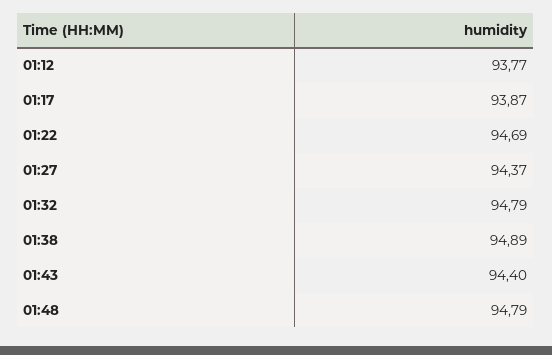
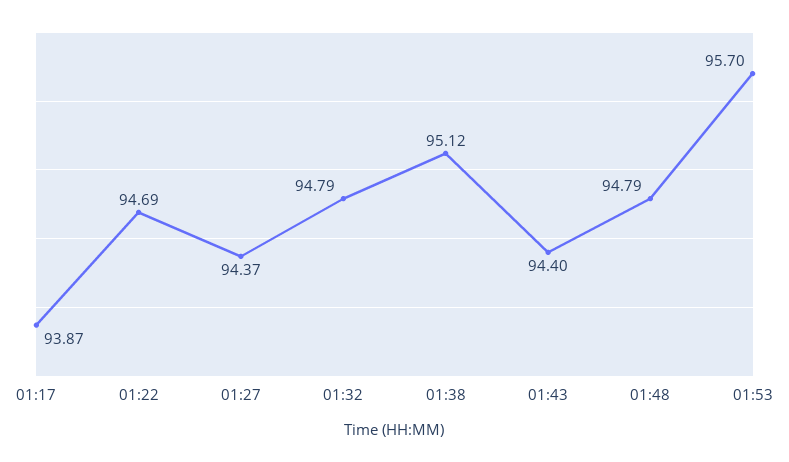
01:12: 93.77 -> none
01:38: 94.89 -> 95.12
01:53: none -> 95.7

